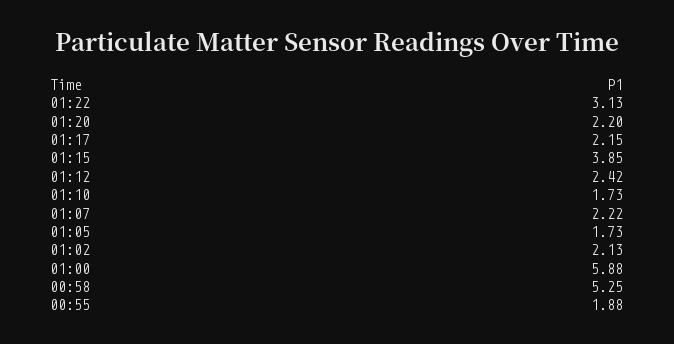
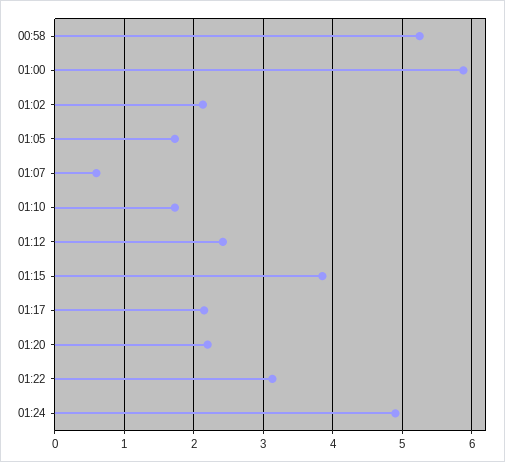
01:07: 2.22 -> 0.6
00:55: 1.88 -> none
01:24: none -> 4.9

